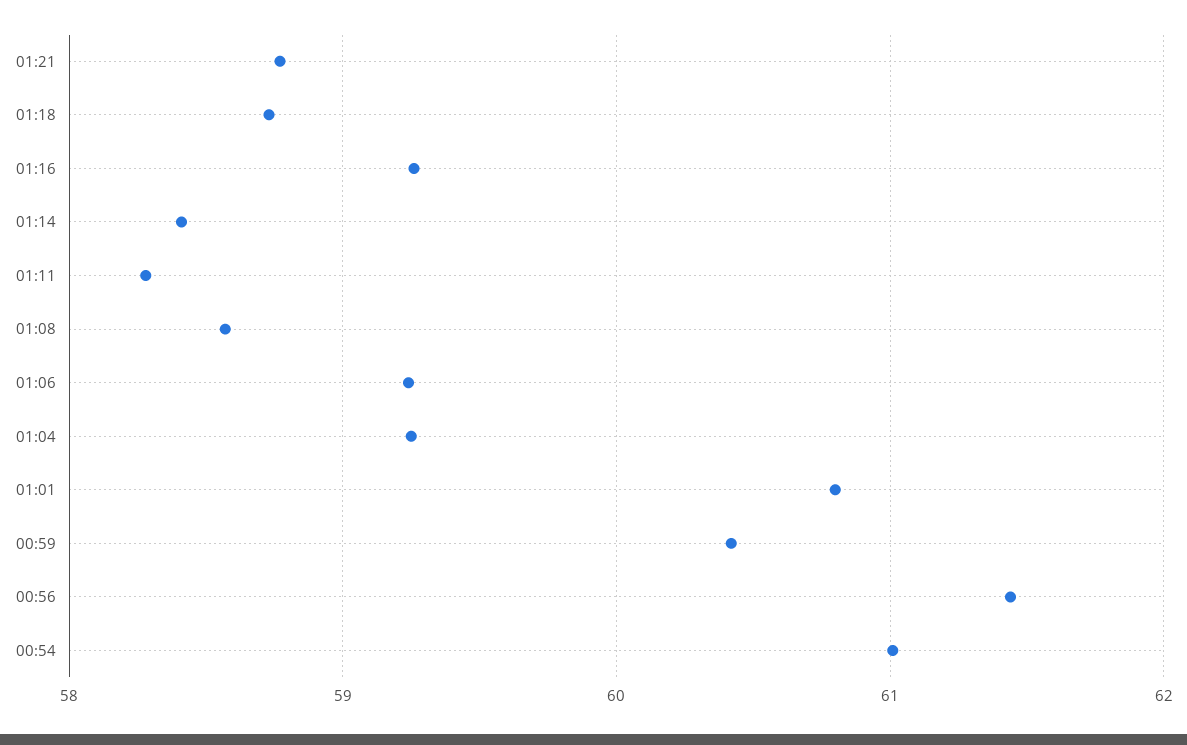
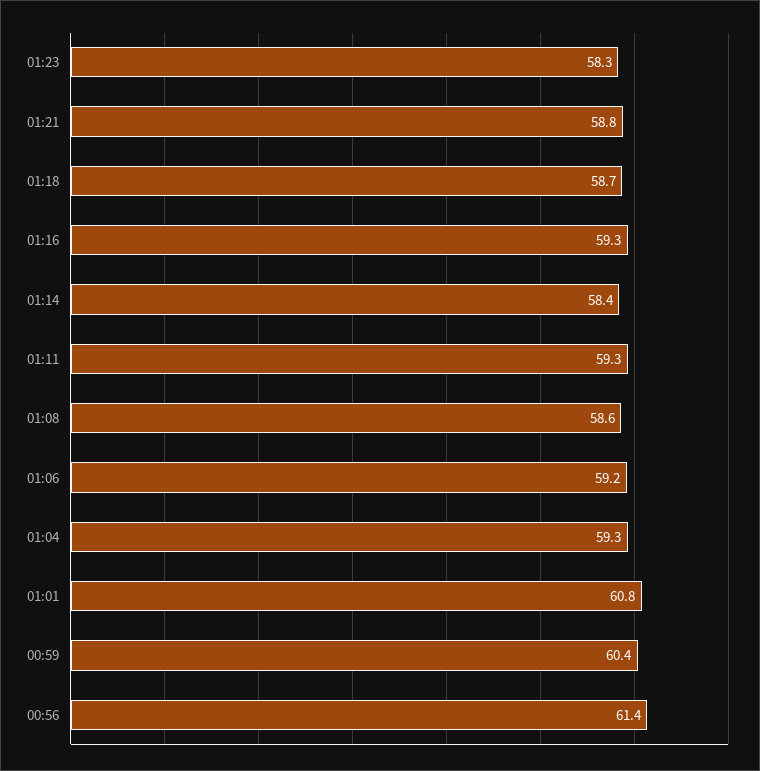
01:11: 58.3 -> 59.3
00:54: 61 -> none
01:23: none -> 58.3

